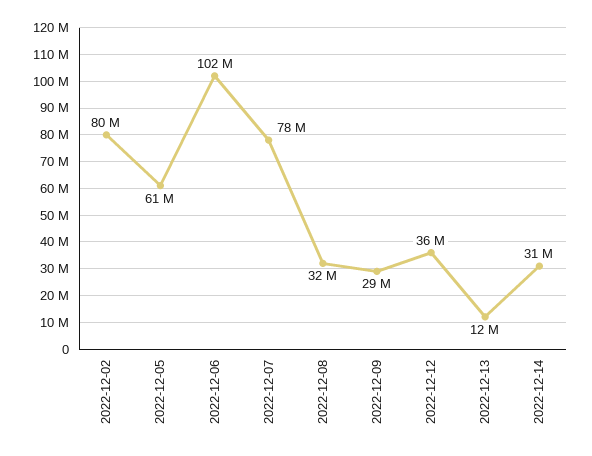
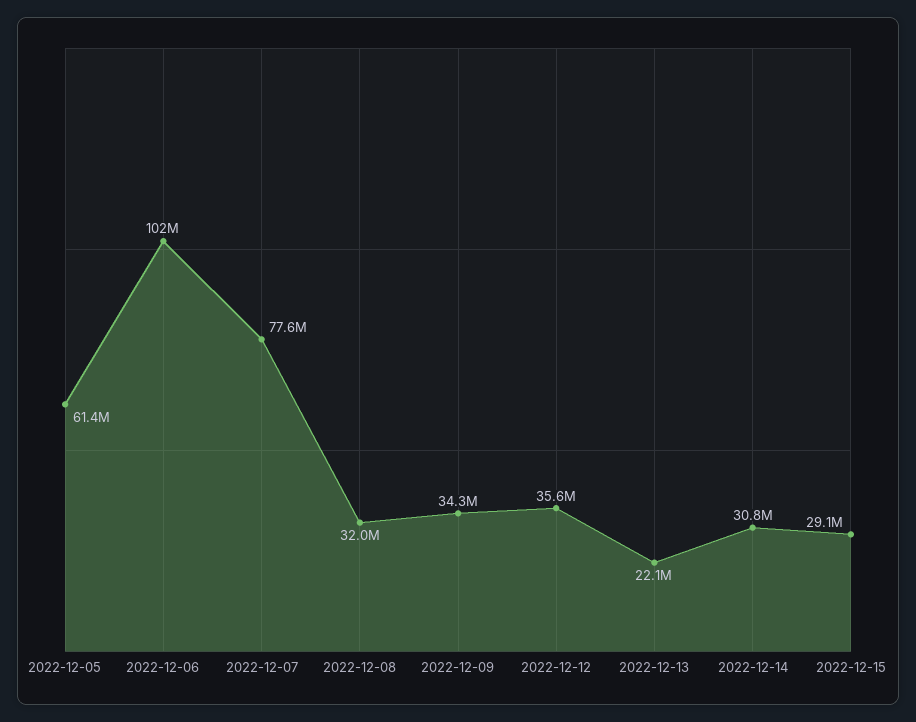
2022-12-02: 80000000 -> none
2022-12-09: 29000000 -> 34300000
2022-12-13: 12000000 -> 22100000
2022-12-15: none -> 29100000

